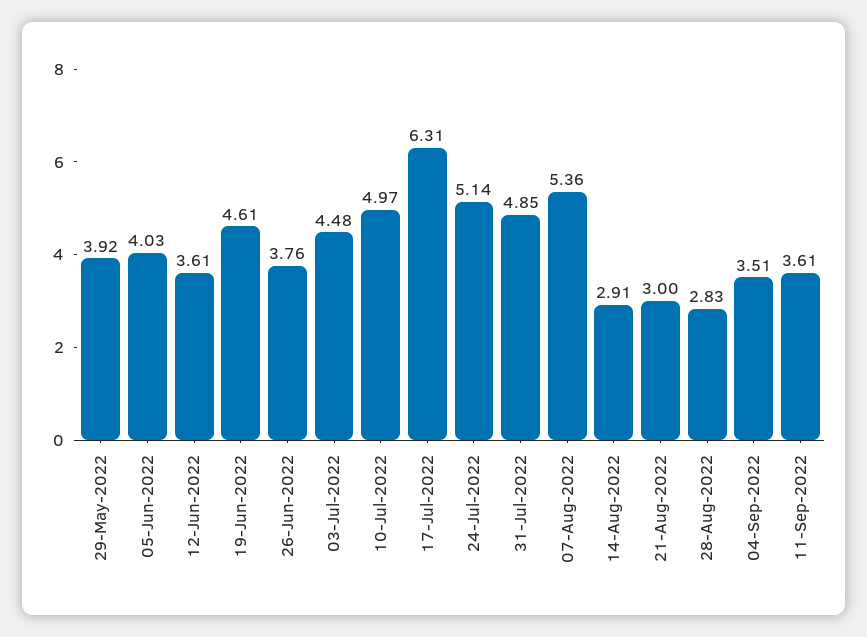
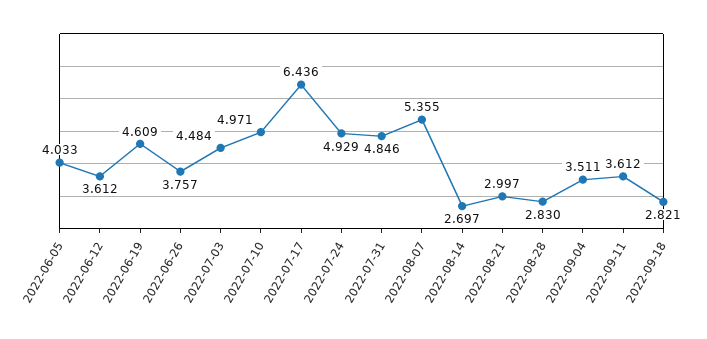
29-May-2022: 3.92 -> none
17-Jul-2022: 6.31 -> 6.436
24-Jul-2022: 5.14 -> 4.929
14-Aug-2022: 2.91 -> 2.697
2022-09-18: none -> 2.821

